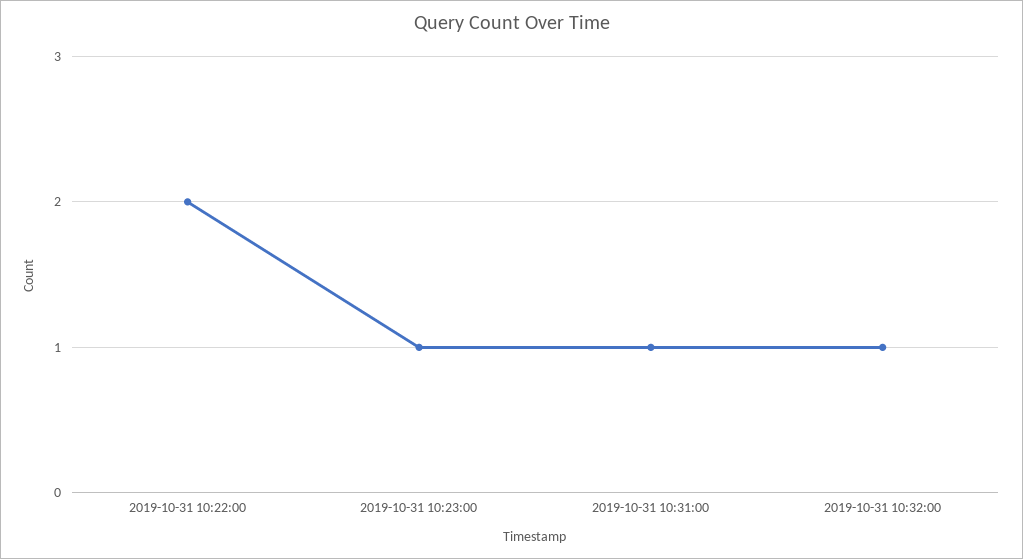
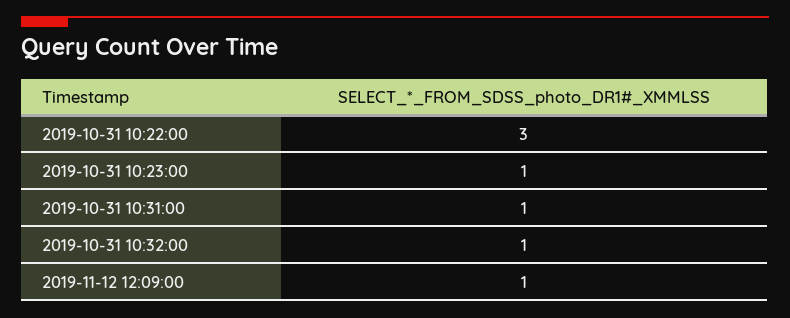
2019-10-31 10:22:00: 2 -> 3
2019-11-12 12:09:00: none -> 1

